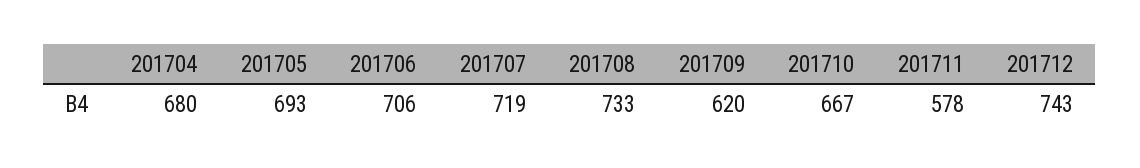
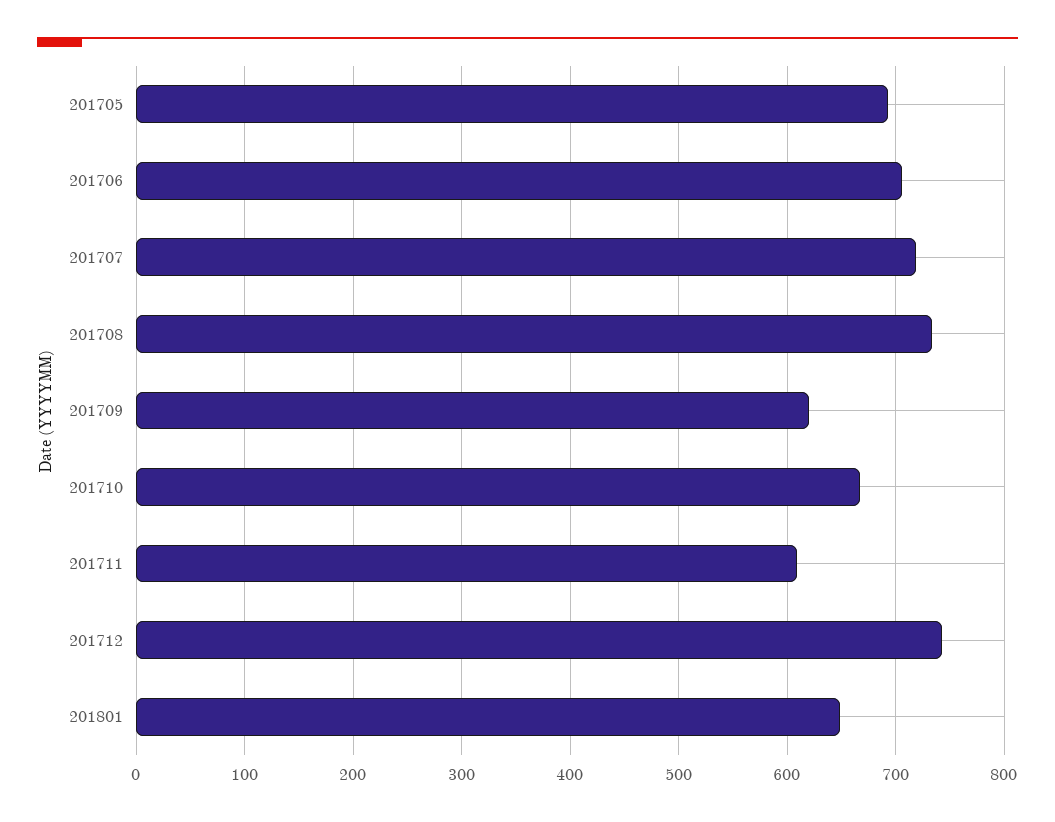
201704: 680 -> none
201711: 578 -> 610
201801: none -> 650

